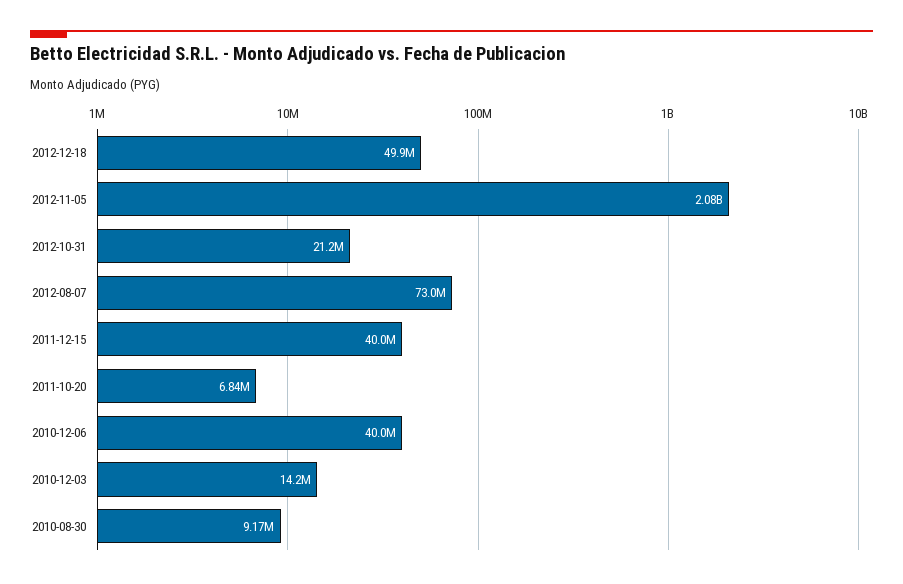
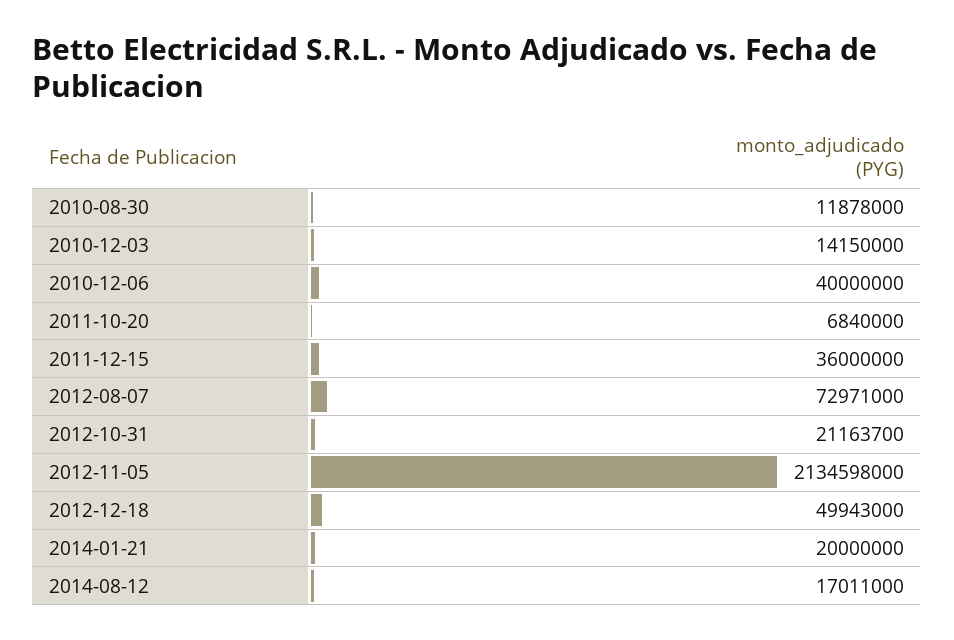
2012-11-05: 2080000000 -> 2134598000
2011-12-15: 40000000 -> 36000000
2010-08-30: 9170000 -> 11878000
2014-01-21: none -> 20000000
2014-08-12: none -> 17011000

